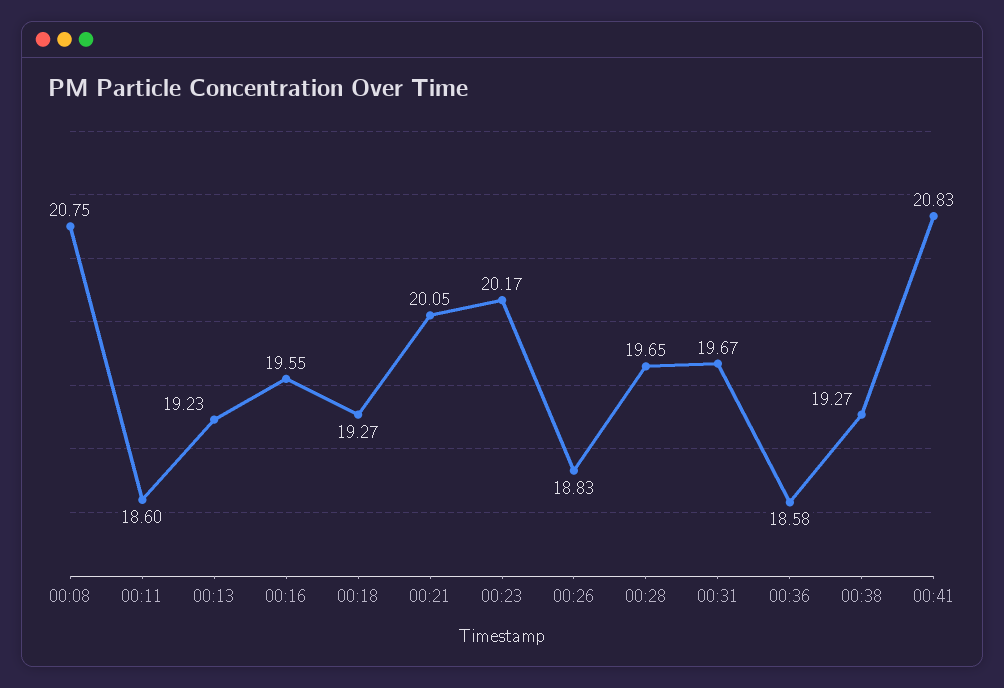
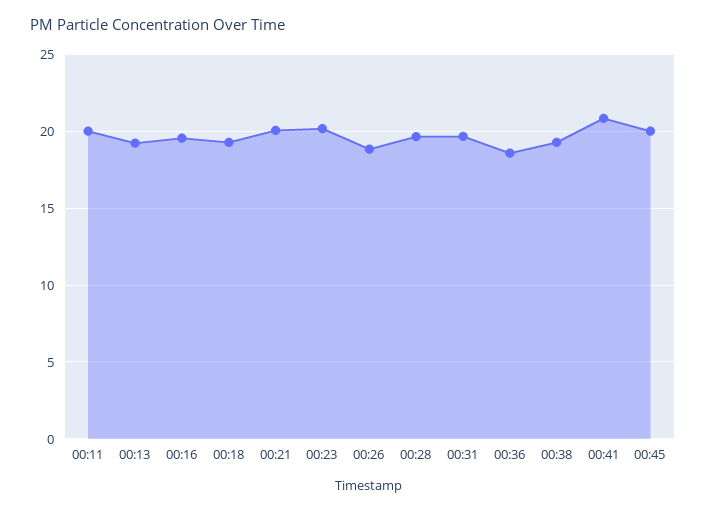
00:08: 20.75 -> none
00:11: 18.6 -> 20
00:45: none -> 20

